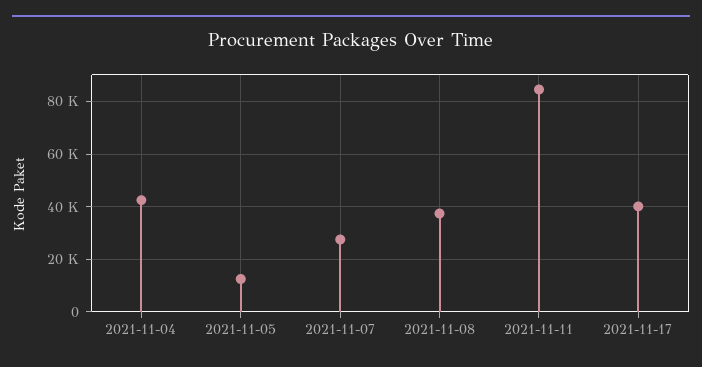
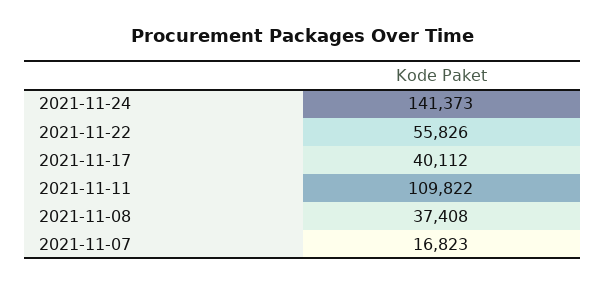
2021-11-04: 42500 -> none
2021-11-05: 12500 -> none
2021-11-07: 27500 -> 16823
2021-11-11: 85000 -> 109822
2021-11-24: none -> 141373
2021-11-22: none -> 55826

